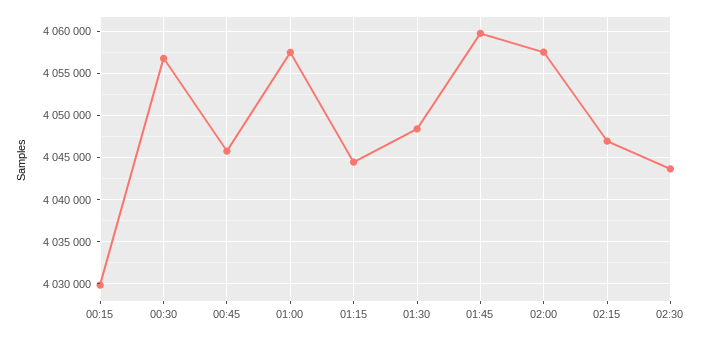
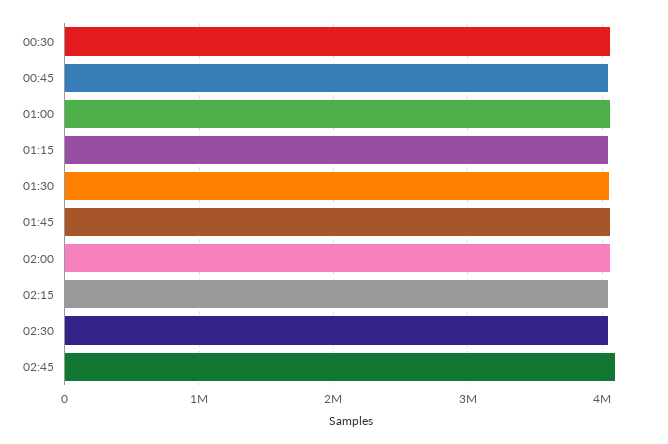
00:15: 4030000 -> none
02:45: none -> 4100000

